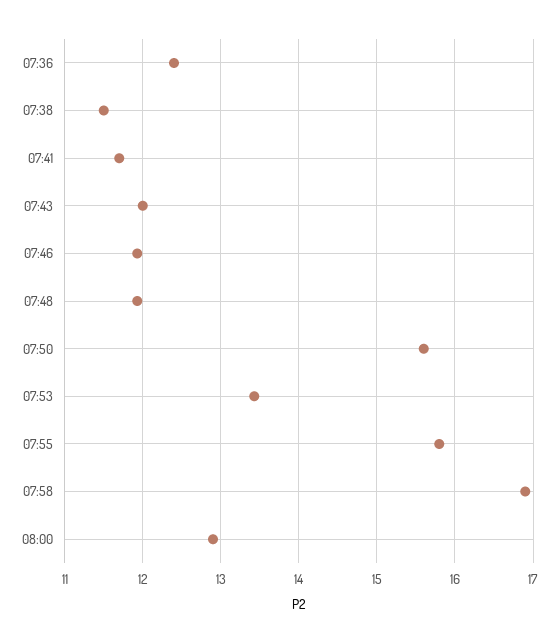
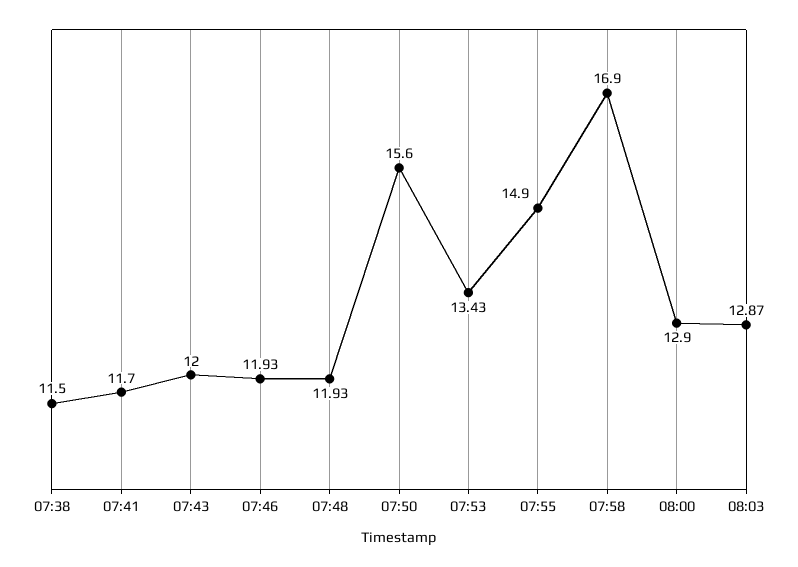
07:36: 12.4 -> none
07:55: 15.8 -> 14.9
08:03: none -> 12.87

